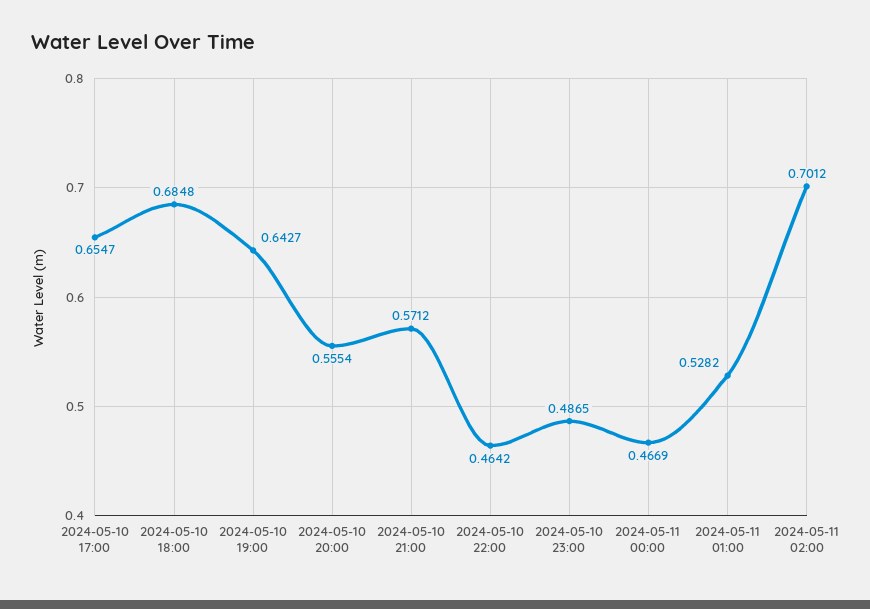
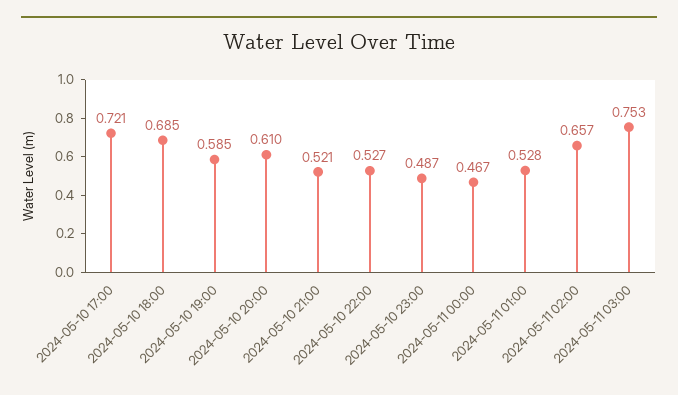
2024-05-10 17:00: 0.6547 -> 0.721
2024-05-10 19:00: 0.6427 -> 0.585
2024-05-10 20:00: 0.5554 -> 0.61
2024-05-10 21:00: 0.5712 -> 0.521
2024-05-10 22:00: 0.4642 -> 0.527
2024-05-11 02:00: 0.7012 -> 0.657
2024-05-11 03:00: none -> 0.753

